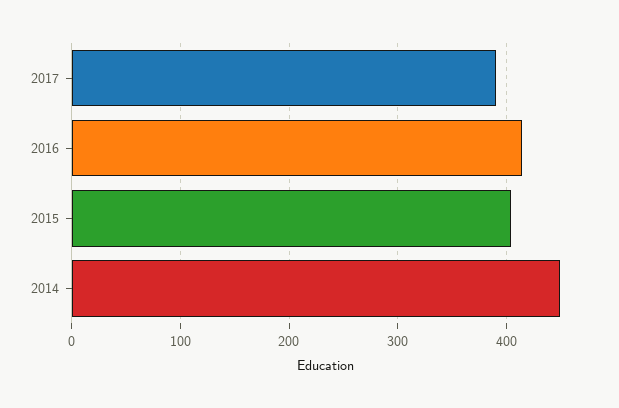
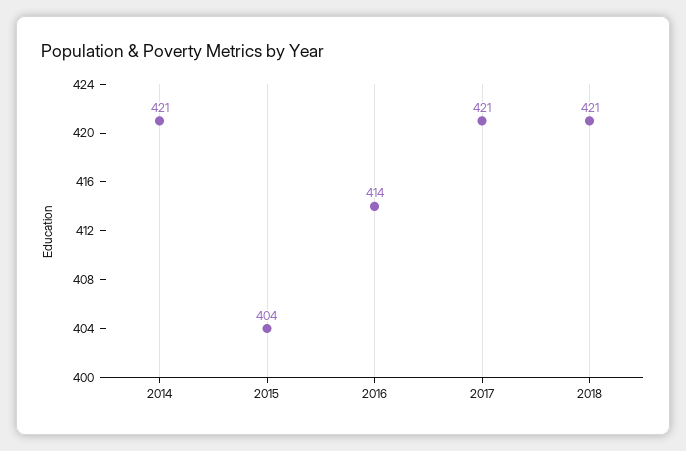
2017: 390 -> 421
2014: 450 -> 421
2018: none -> 421

